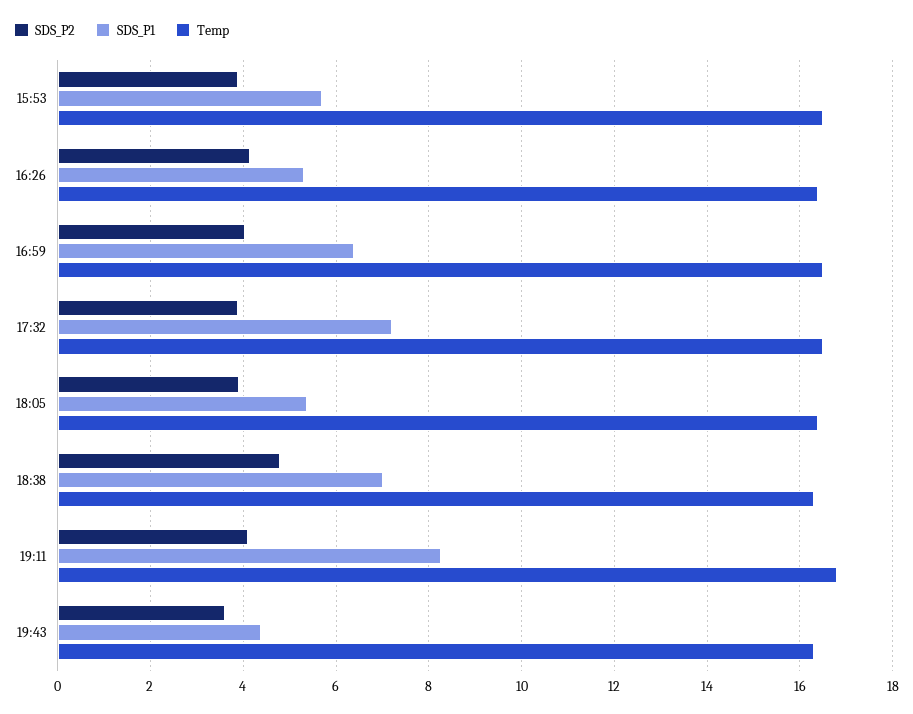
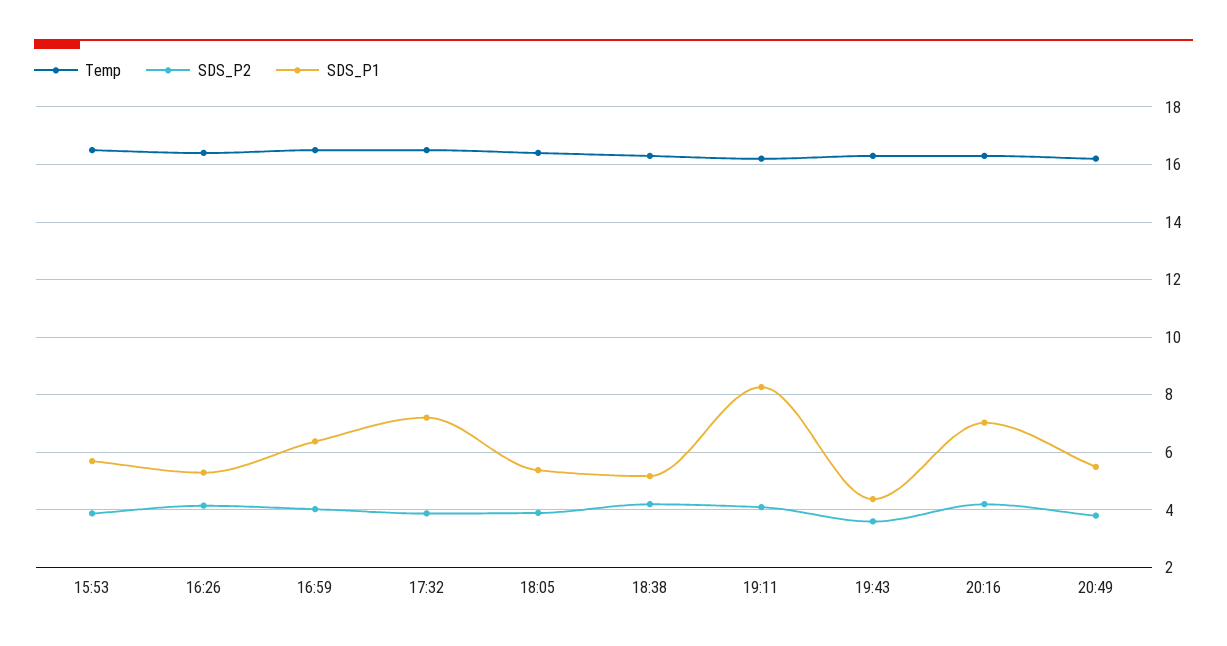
SDS_P2, 18:38: 4.8 -> 4.25
SDS_P1, 18:38: 7 -> 5.25
Temp, 19:11: 16.8 -> 16.25
Temp, 20:16: none -> 16.25
SDS_P2, 20:16: none -> 4.25
SDS_P1, 20:16: none -> 7
Temp, 20:49: none -> 16.25
SDS_P2, 20:49: none -> 3.75
SDS_P1, 20:49: none -> 5.5

